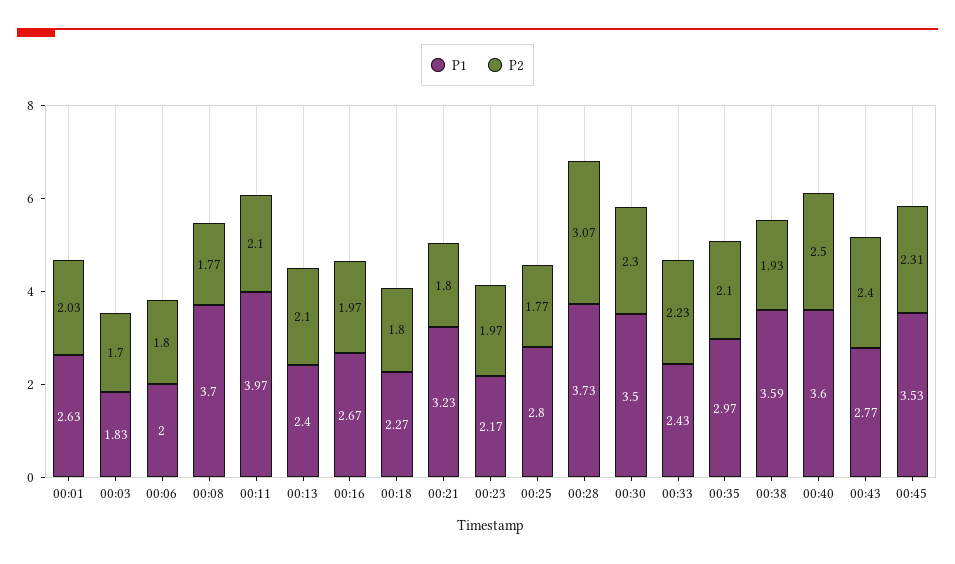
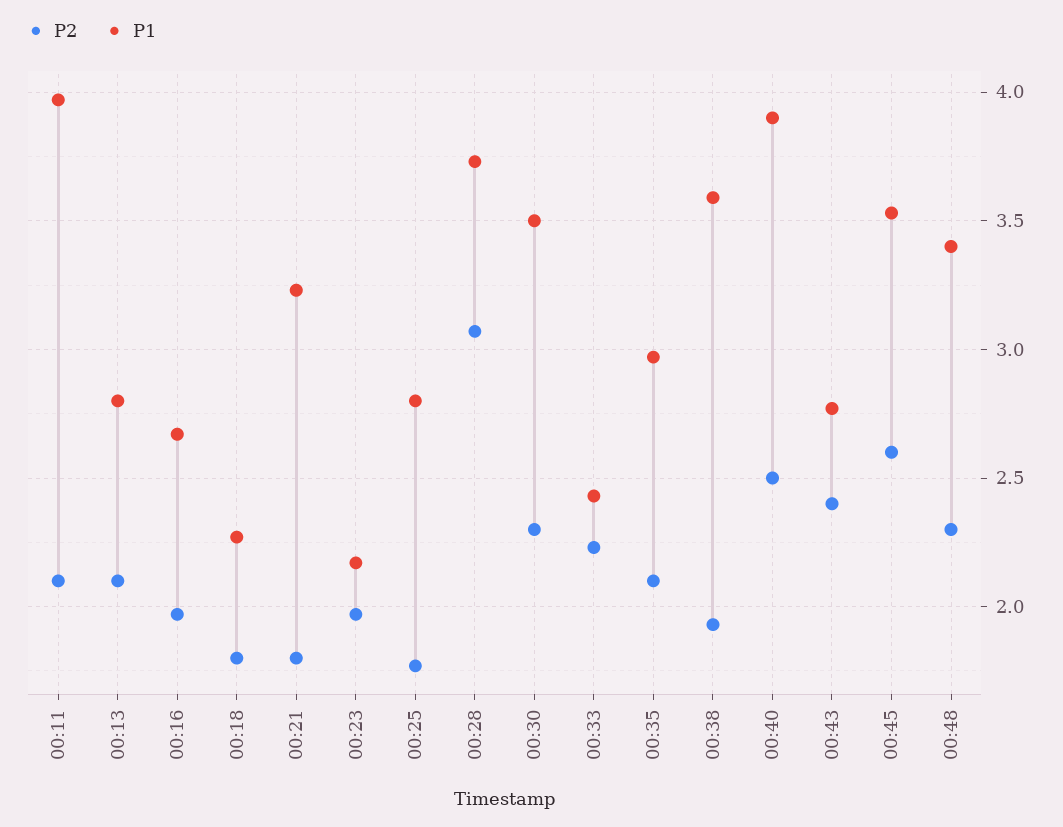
P1, 00:01: 2.63 -> none
P2, 00:01: 2.03 -> none
P1, 00:03: 1.83 -> none
P2, 00:03: 1.7 -> none
P1, 00:06: 2 -> none
P2, 00:06: 1.8 -> none
P1, 00:08: 3.7 -> none
P2, 00:08: 1.77 -> none
P1, 00:13: 2.4 -> 2.8
P1, 00:40: 3.6 -> 3.9
P2, 00:45: 2.31 -> 2.6
P2, 00:48: none -> 2.3
P1, 00:48: none -> 3.4

